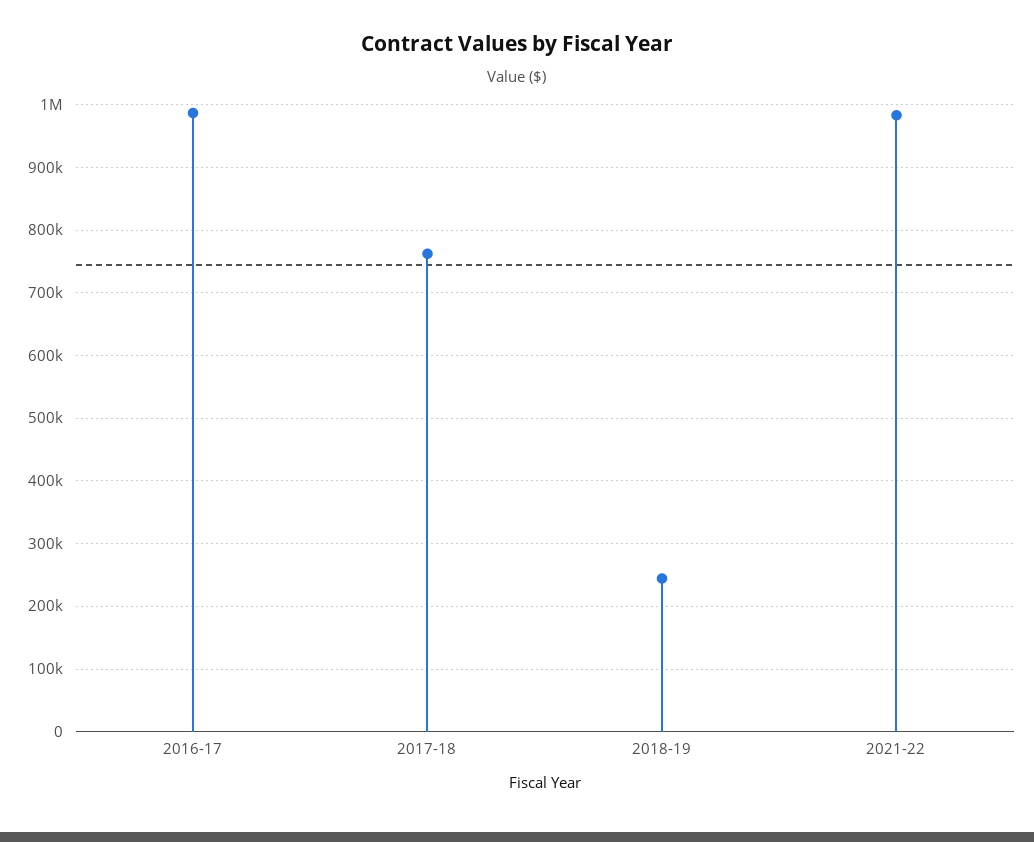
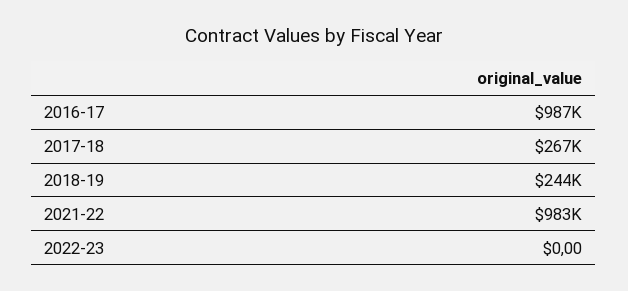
2017-18: 760000 -> 267000
2022-23: none -> 0

